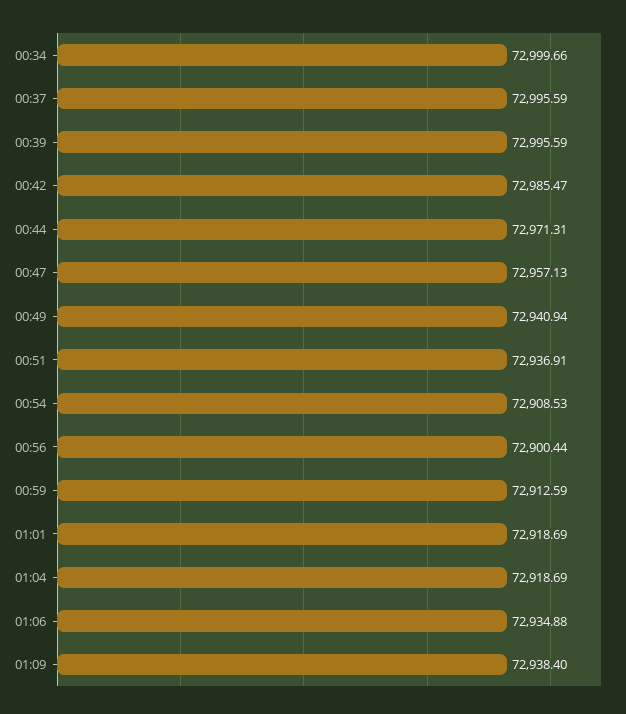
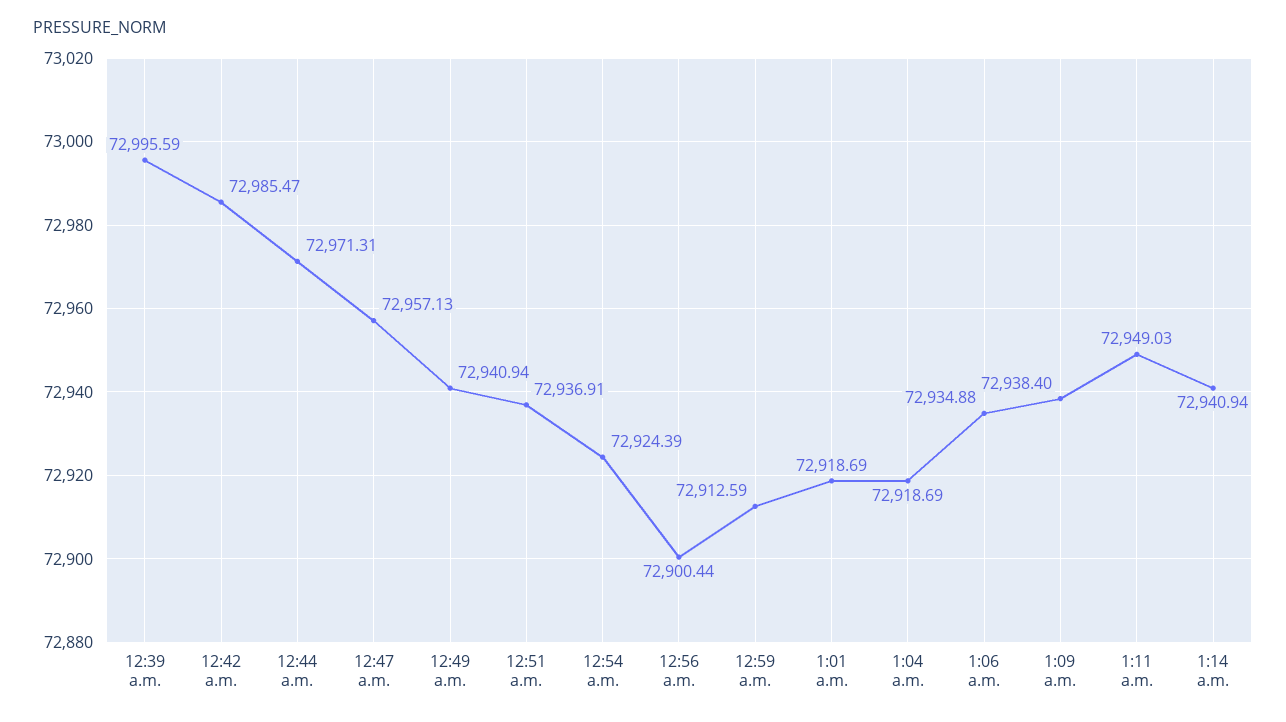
00:34: 72999.66 -> none
00:37: 72995.59 -> none
00:54: 72908.53 -> 72924.39
1:11 a.m.: none -> 72949.03
1:14 a.m.: none -> 72940.94

